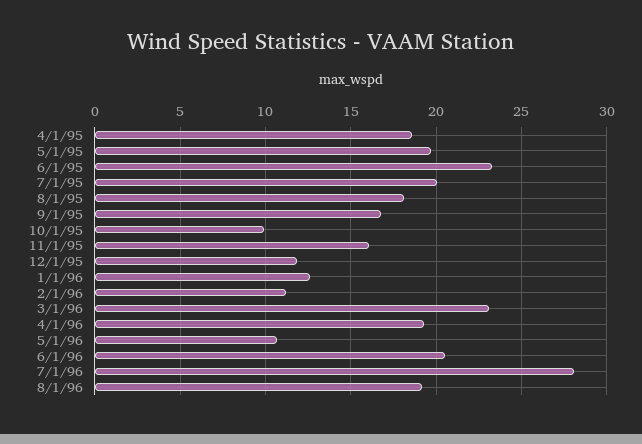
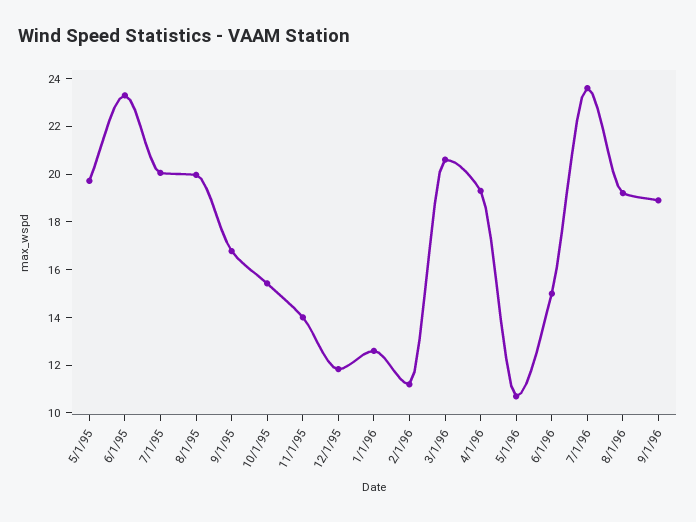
4/1/95: 18.5 -> none
8/1/95: 18 -> 20
10/1/95: 10 -> 15.5
11/1/95: 16 -> 14
3/1/96: 23 -> 20.5
6/1/96: 20.5 -> 15
7/1/96: 28 -> 23.5
9/1/96: none -> 19

